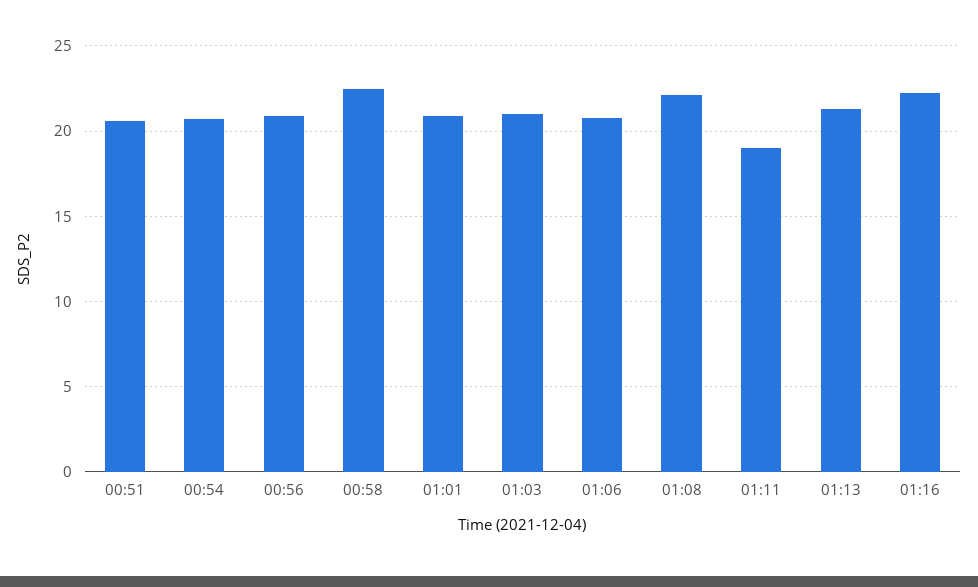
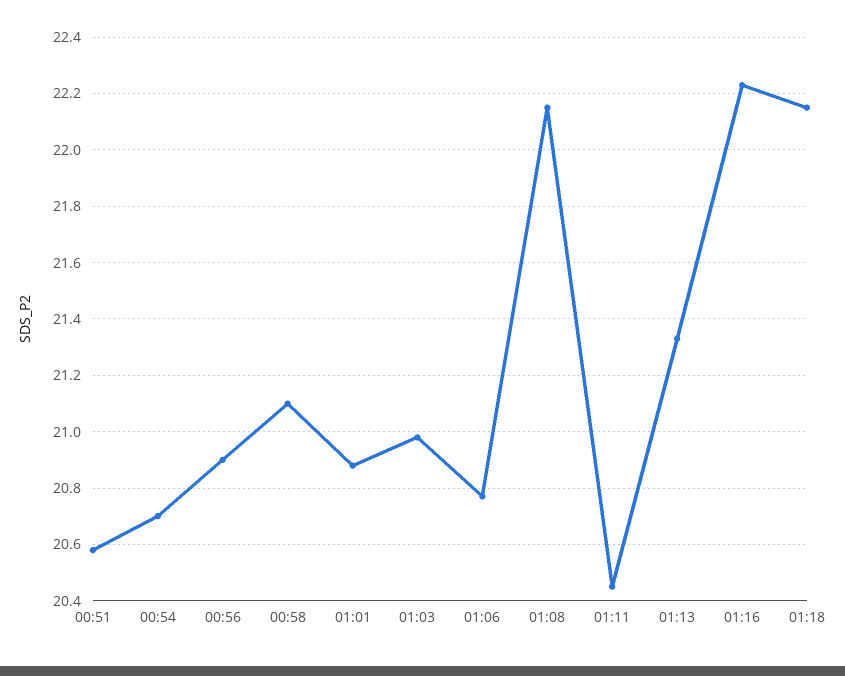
00:58: 22.5 -> 21.1
01:11: 19 -> 20.45
01:18: none -> 22.15

